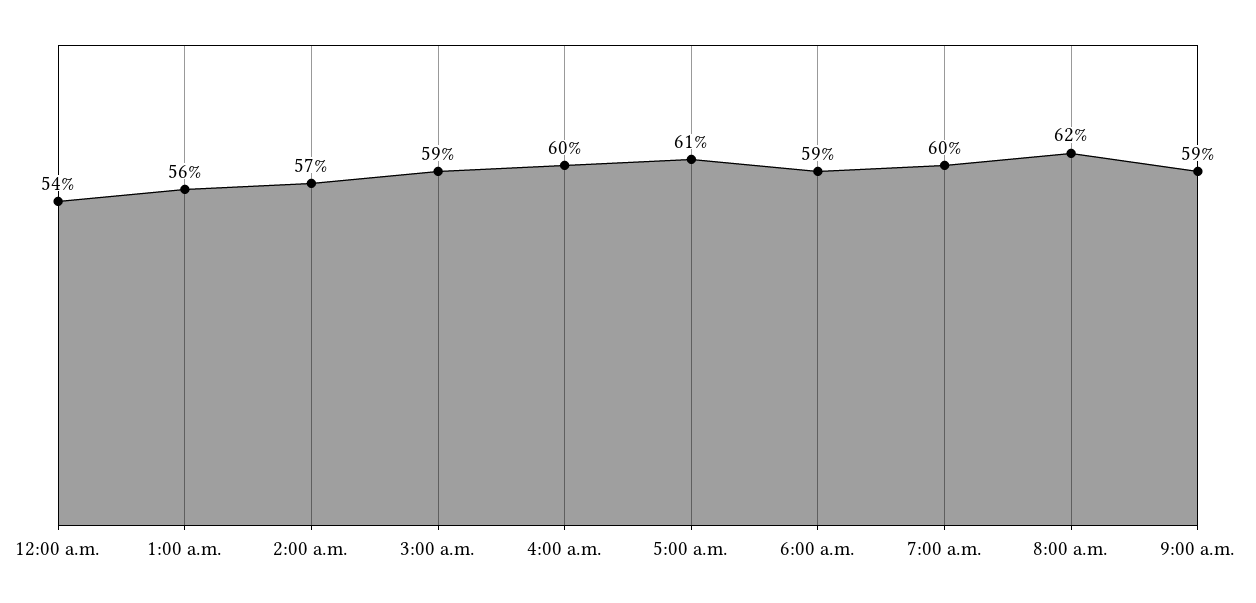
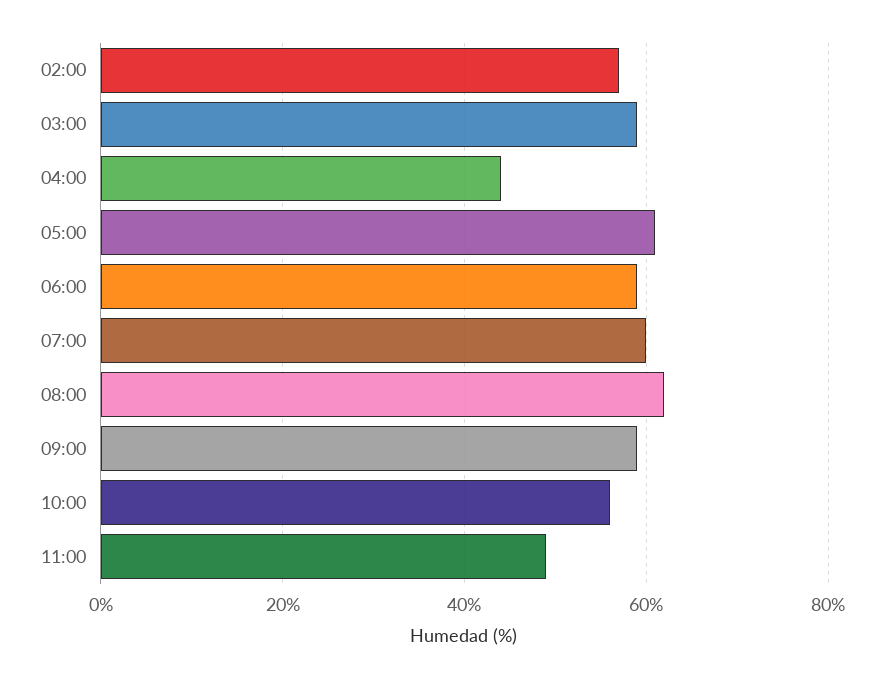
12:00 a.m.: 54 -> none
1:00 a.m.: 56 -> none
4:00 a.m.: 60 -> 45
10:00: none -> 55
11:00: none -> 50

